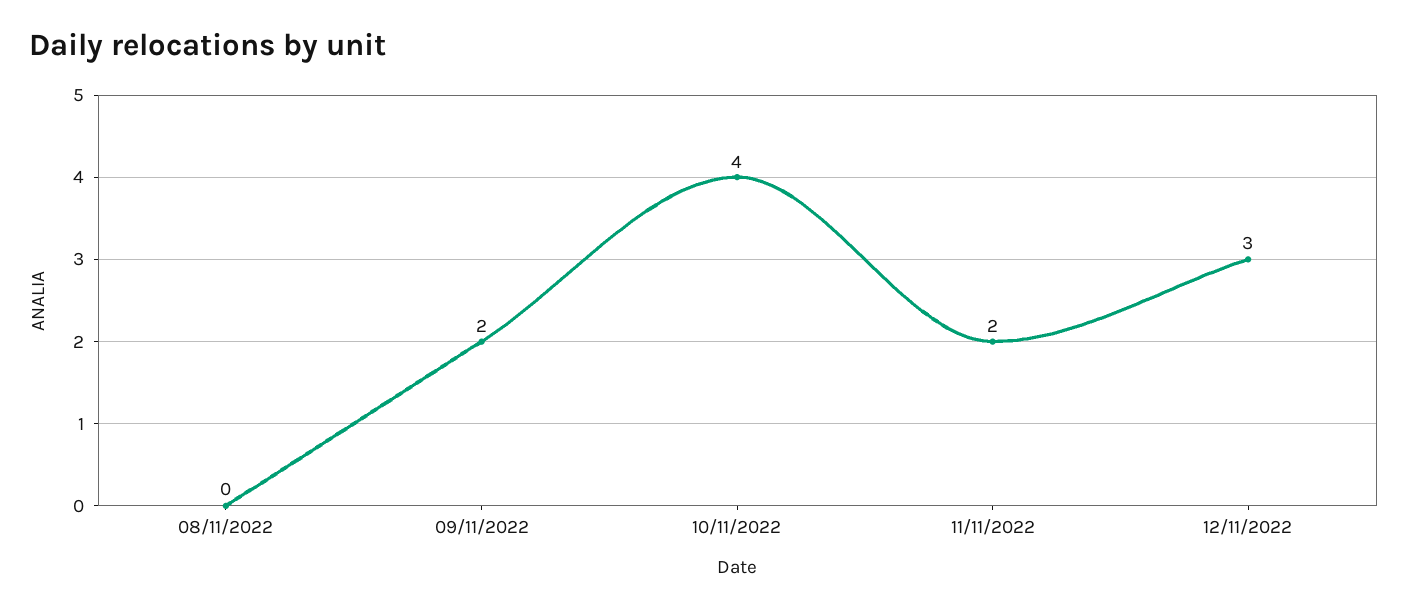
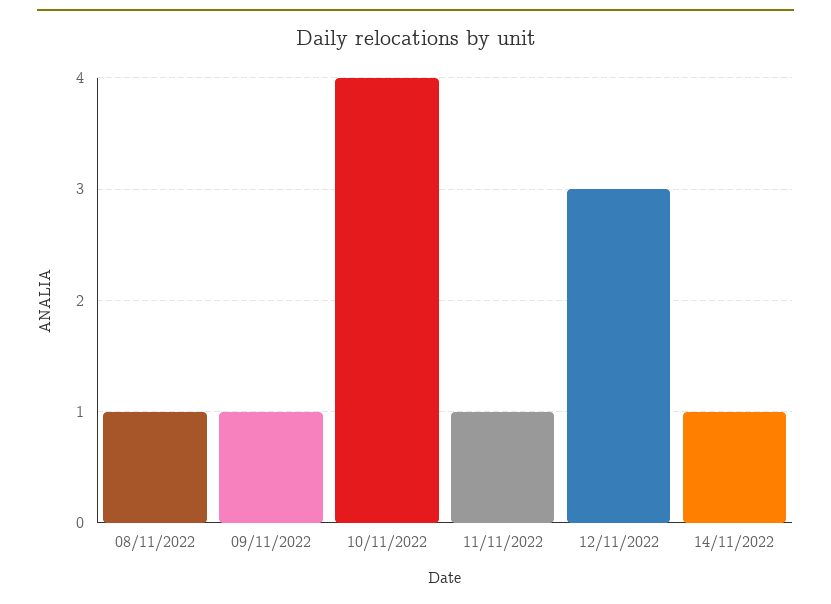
08/11/2022: 0 -> 1
09/11/2022: 2 -> 1
11/11/2022: 2 -> 1
14/11/2022: none -> 1

